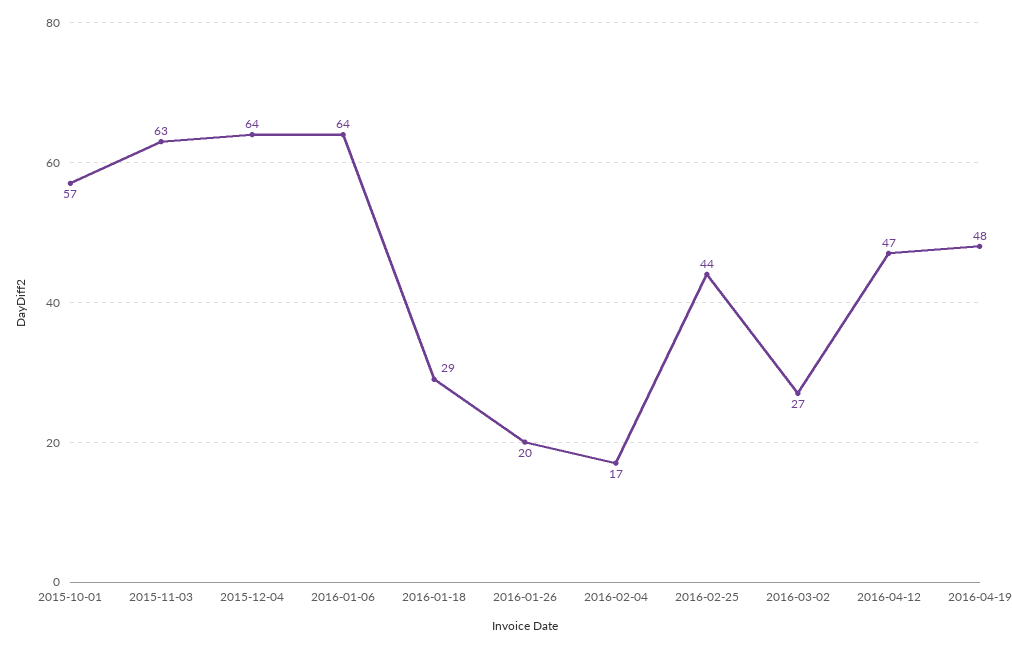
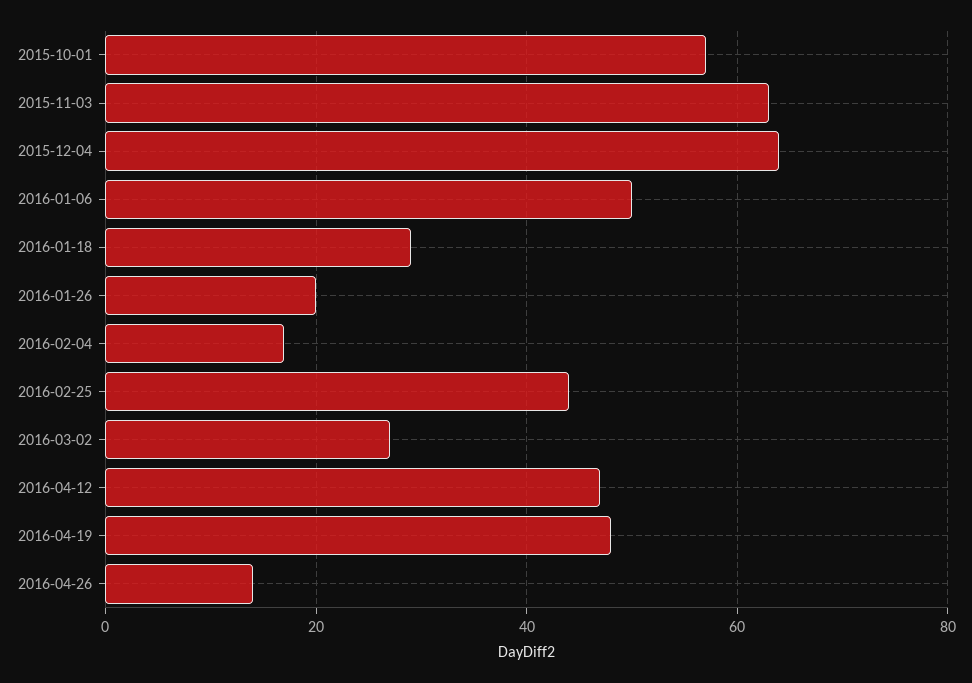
2016-01-06: 64 -> 50
2016-04-26: none -> 15

